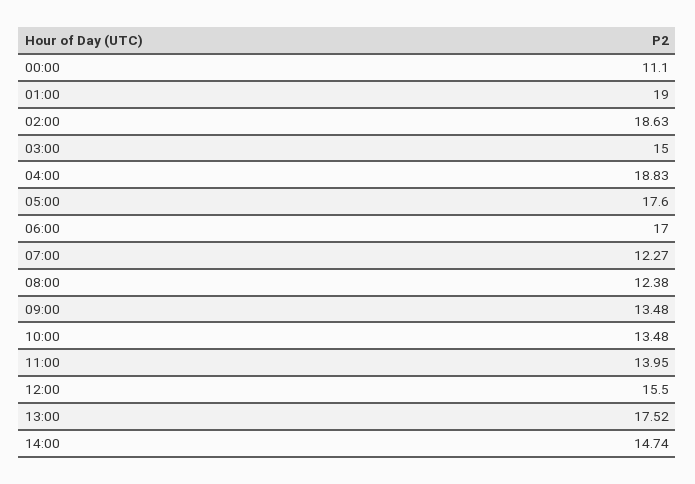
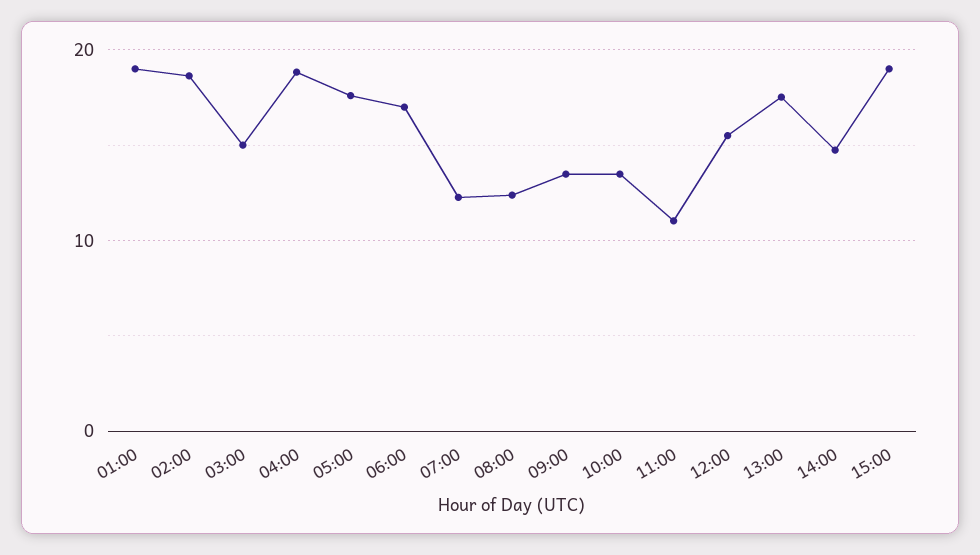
00:00: 11.1 -> none
11:00: 13.95 -> 11
15:00: none -> 19

